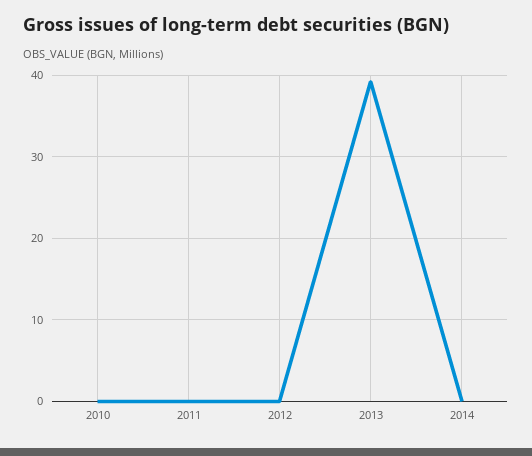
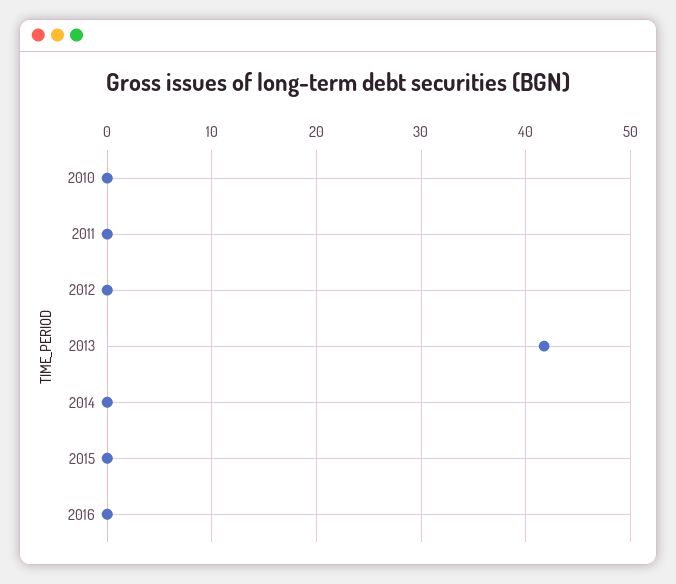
2013: 39 -> 42
2015: none -> 0
2016: none -> 0

